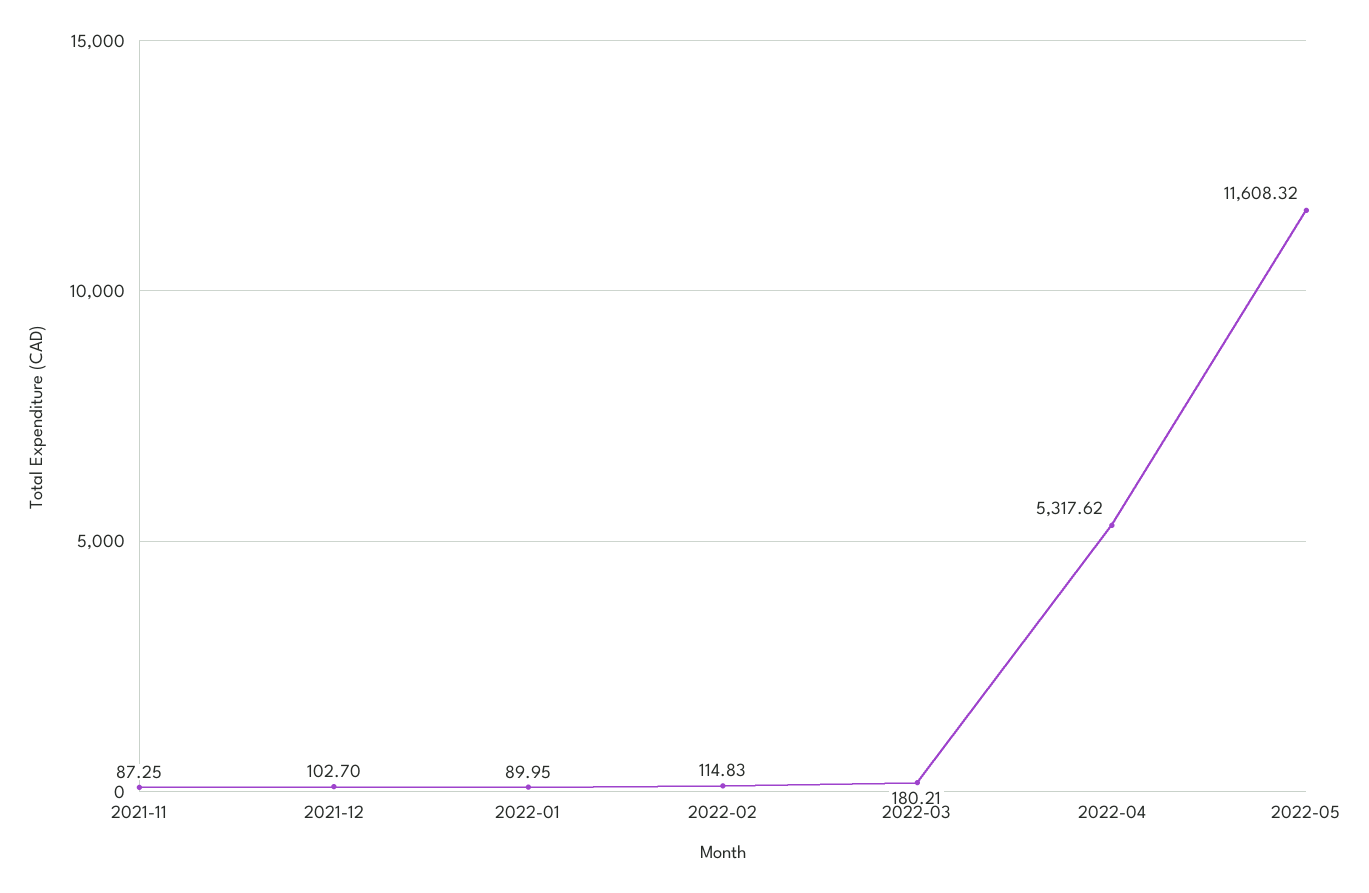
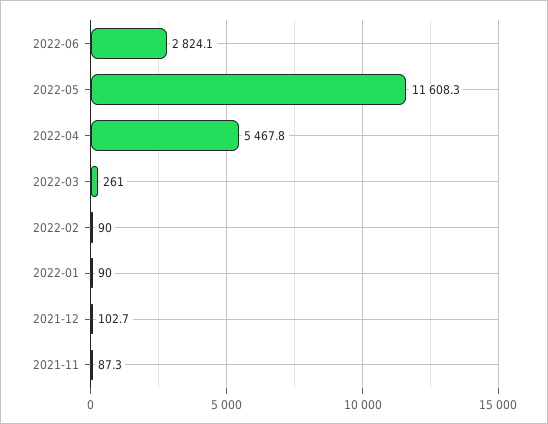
2022-02: 114.83 -> 90
2022-03: 180.21 -> 261
2022-04: 5317.62 -> 5467.8
2022-06: none -> 2824.1

